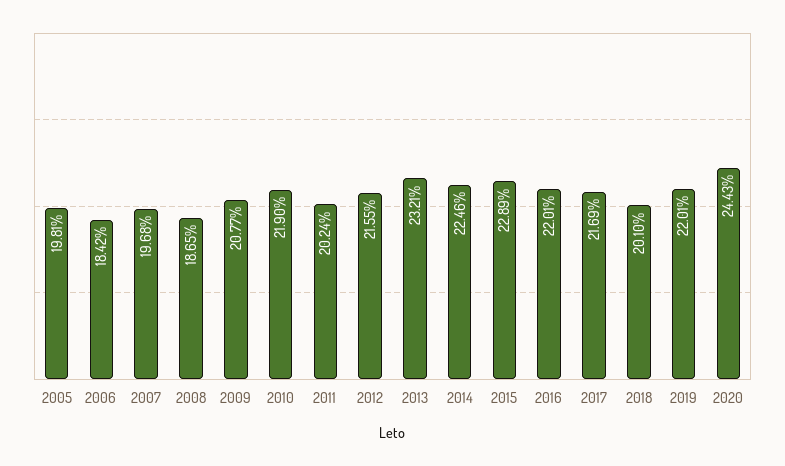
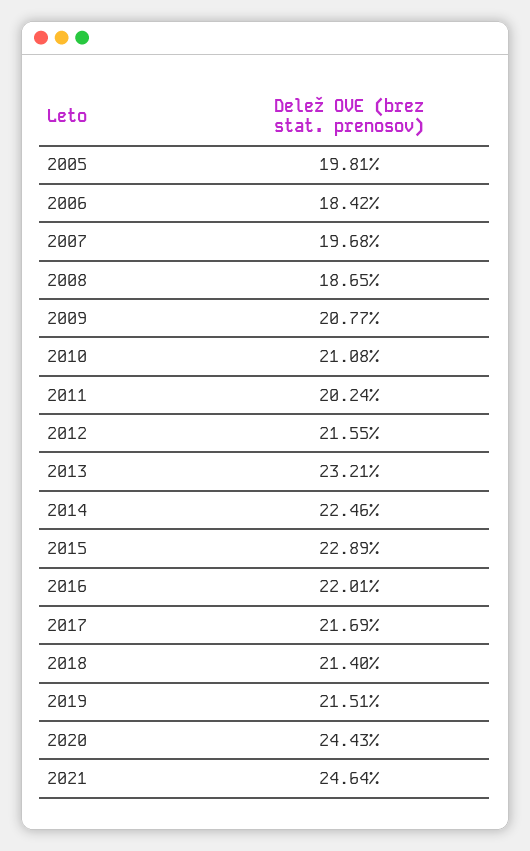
2010: 21.9 -> 21.08
2018: 20.1 -> 21.4
2019: 22.01 -> 21.51
2021: none -> 24.64

